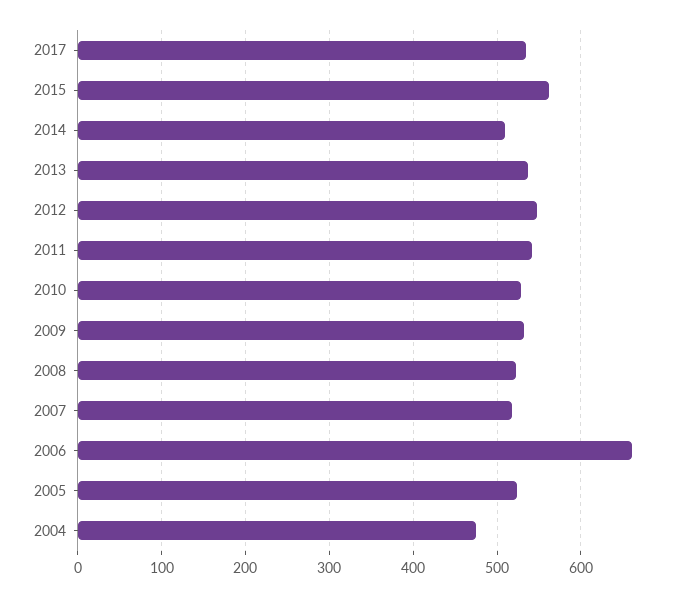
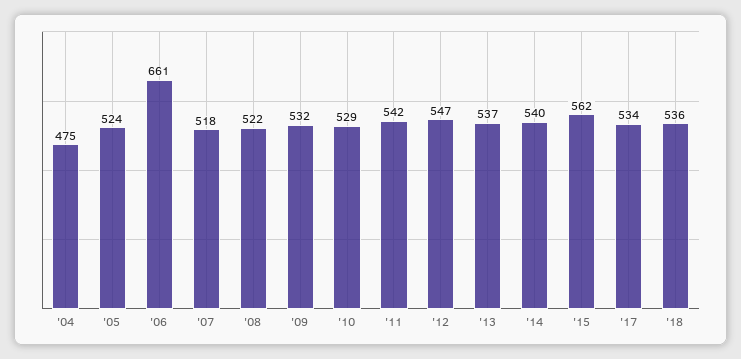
2014: 510 -> 540
'18: none -> 536

